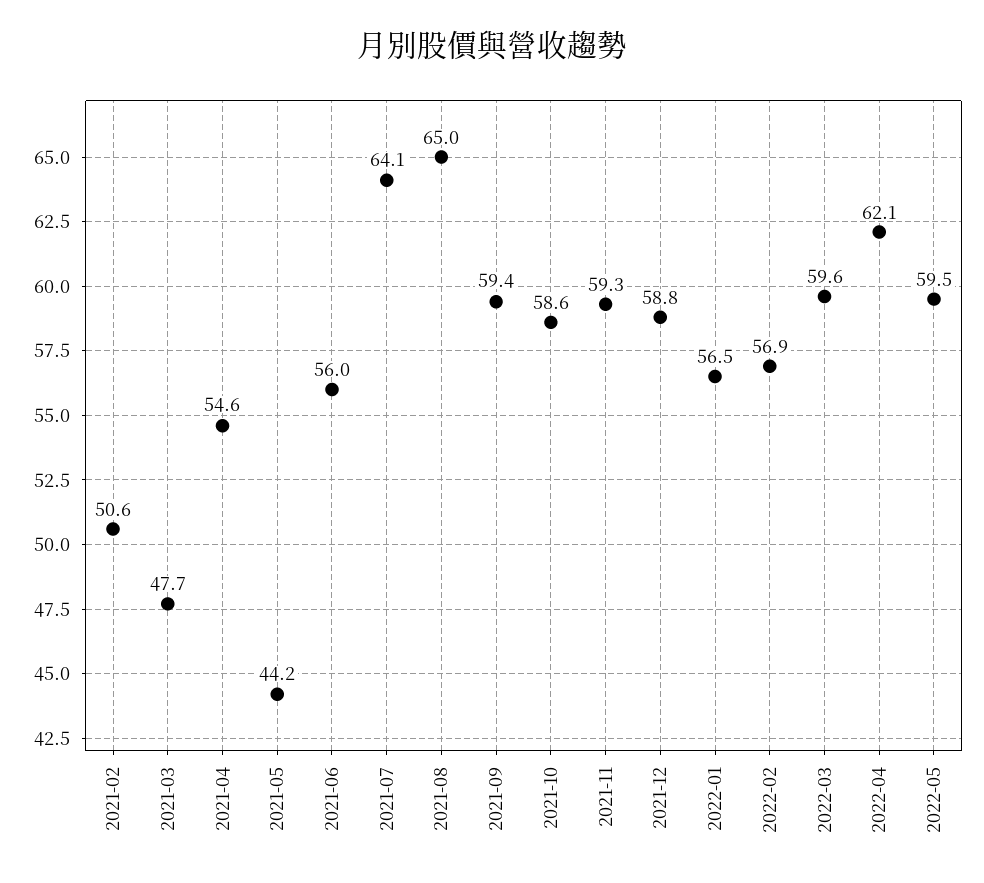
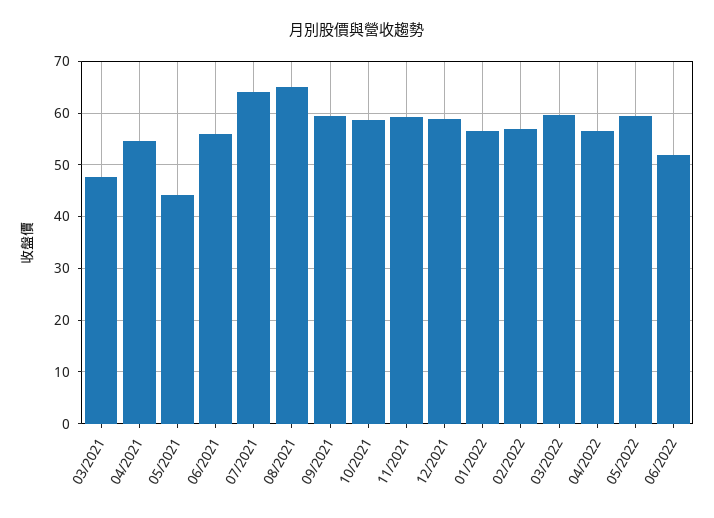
2021-02: 50.6 -> none
2022-04: 62.1 -> 56
06/2022: none -> 52

